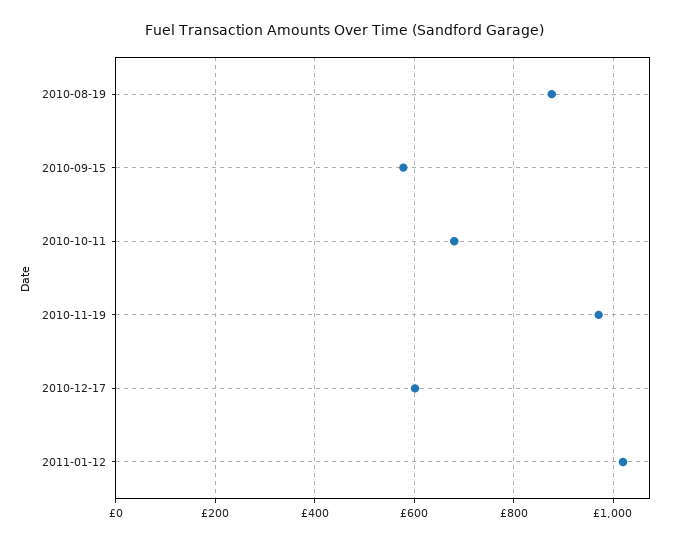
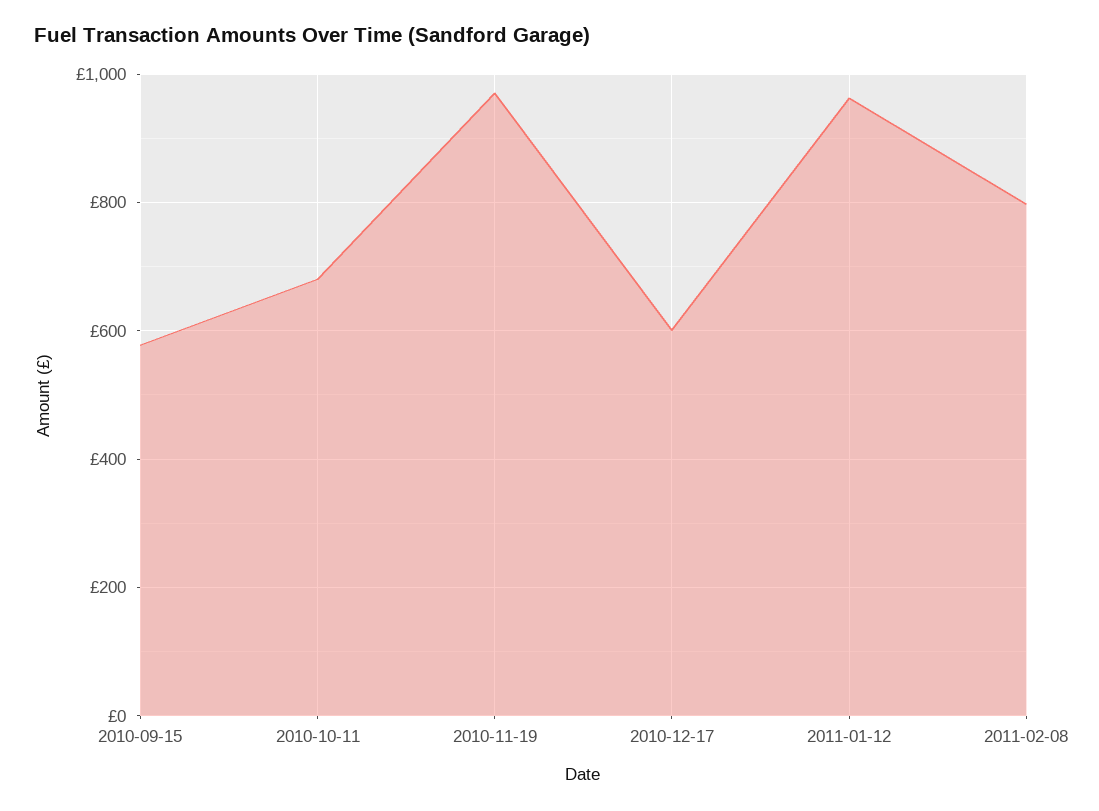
2010-08-19: 880 -> none
2011-01-12: 1020 -> 960
2011-02-08: none -> 800

